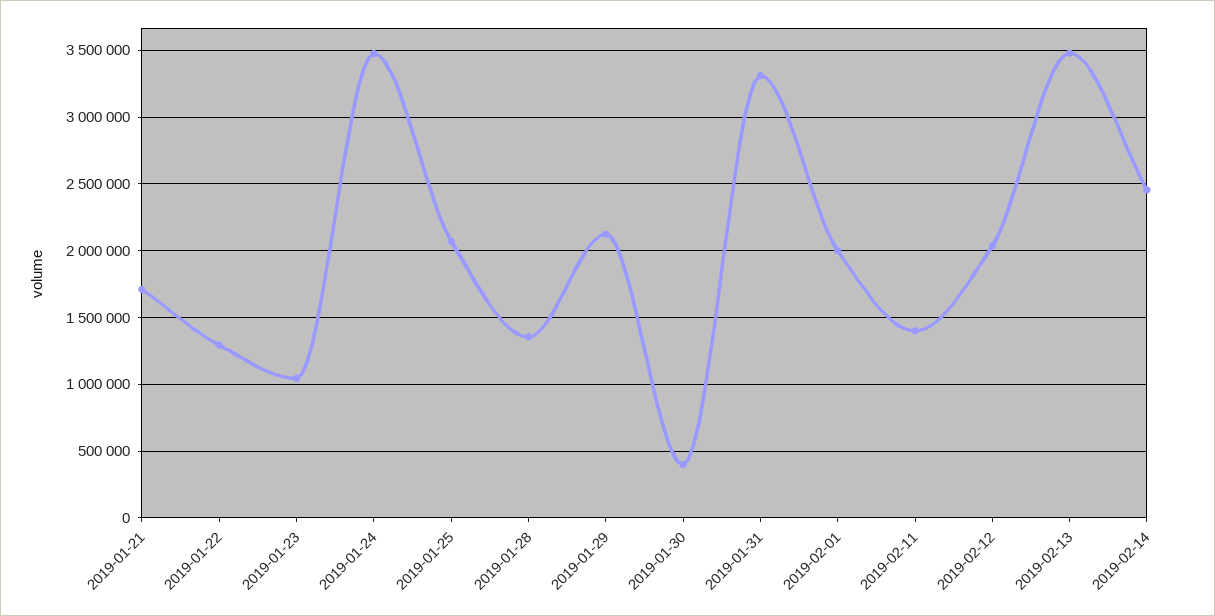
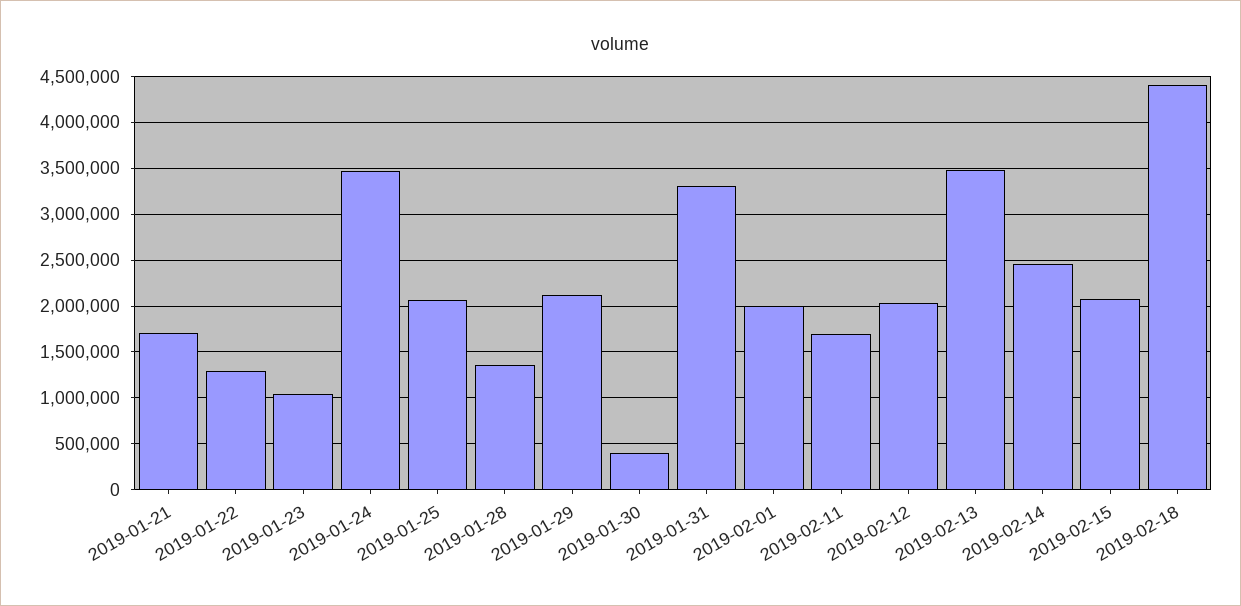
2019-02-11: 1400000 -> 1700000
2019-02-15: none -> 2100000
2019-02-18: none -> 4400000

